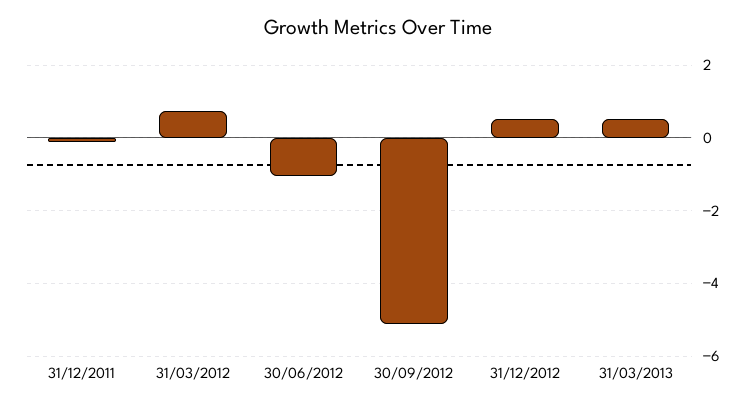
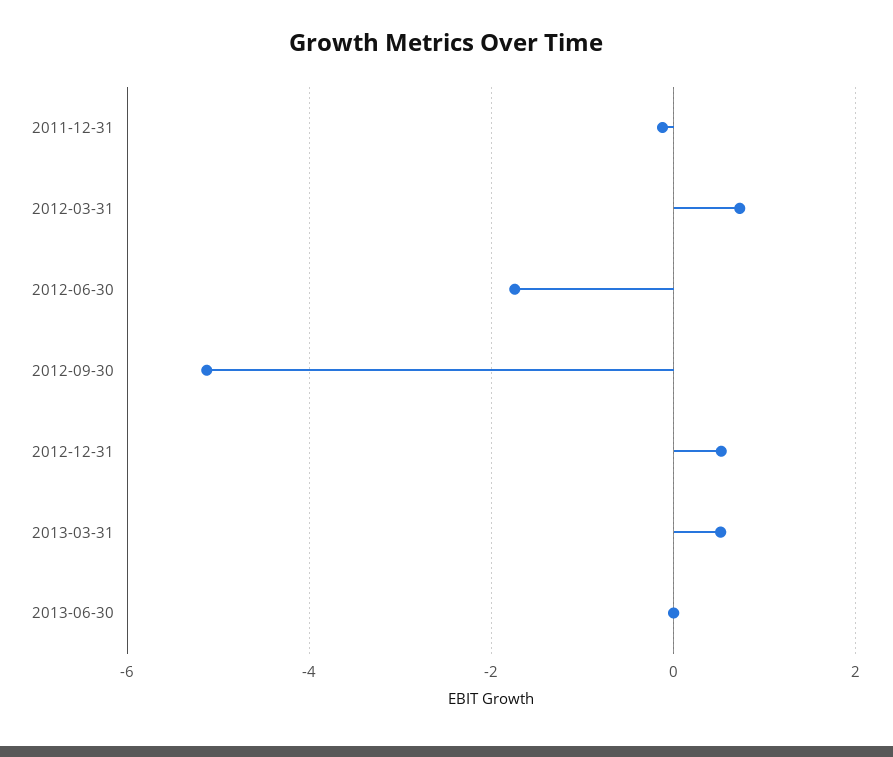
30/06/2012: -1 -> -1.8
2013-06-30: none -> 0

